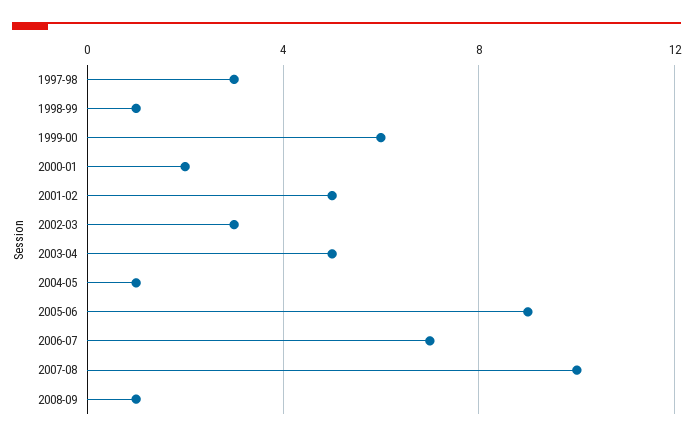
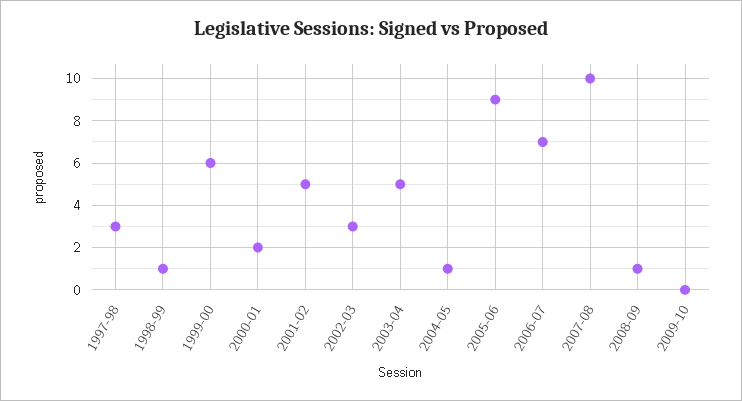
2009-10: none -> 0

